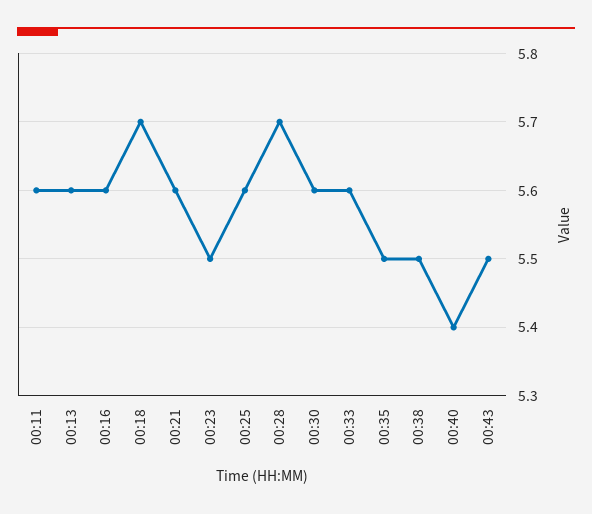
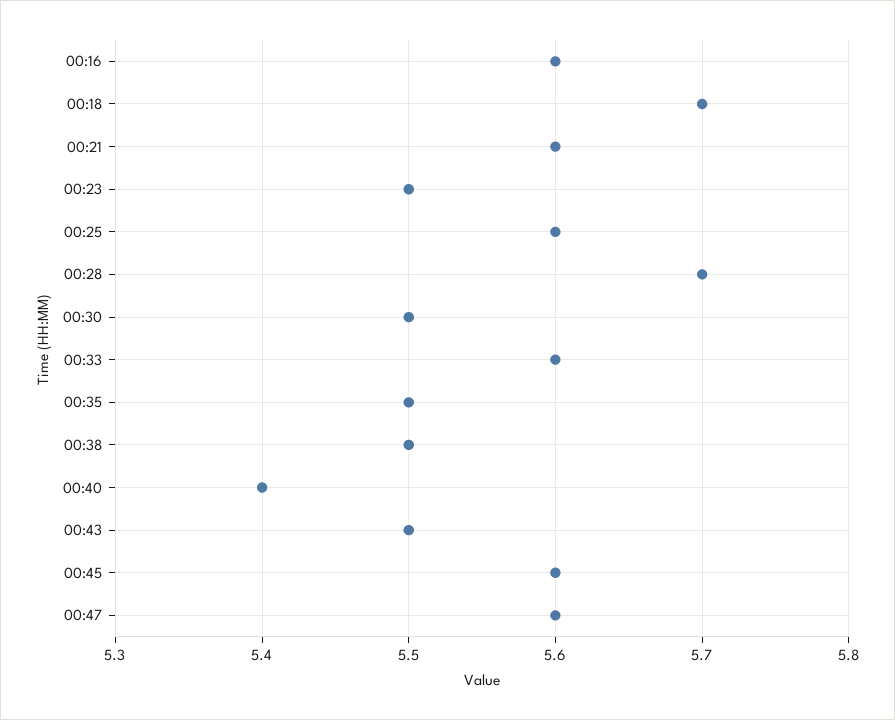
00:11: 5.6 -> none
00:13: 5.6 -> none
00:30: 5.6 -> 5.5
00:45: none -> 5.6
00:47: none -> 5.6

